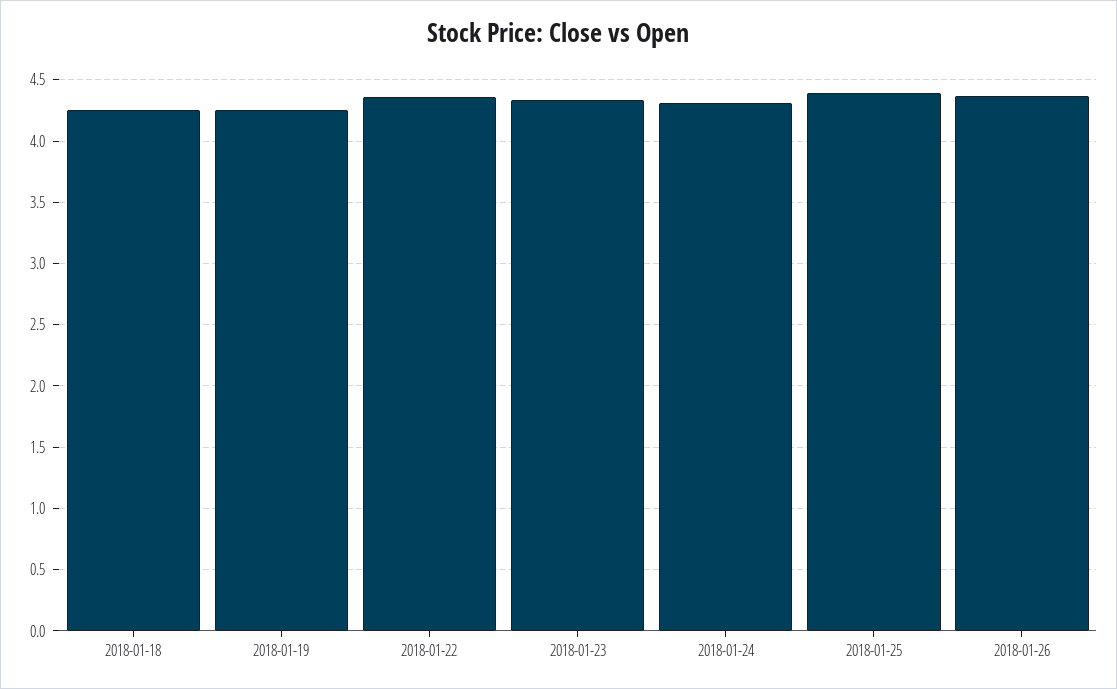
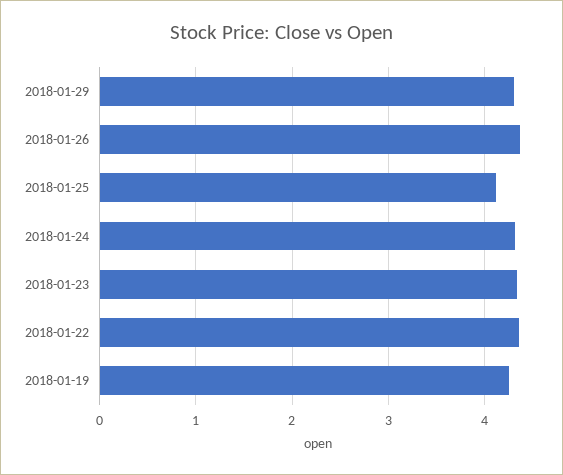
2018-01-18: 4.25 -> none
2018-01-25: 4.4 -> 4.1
2018-01-29: none -> 4.3

